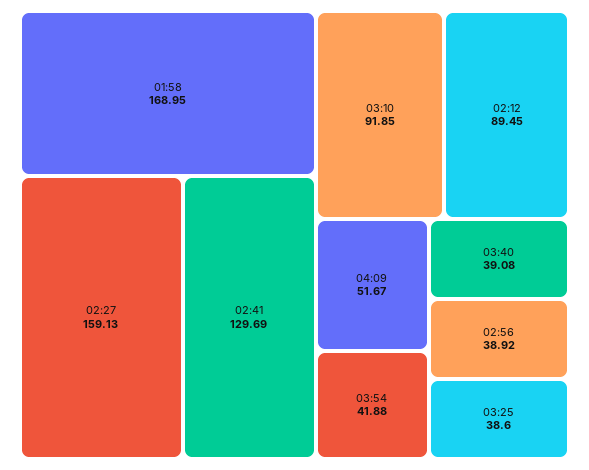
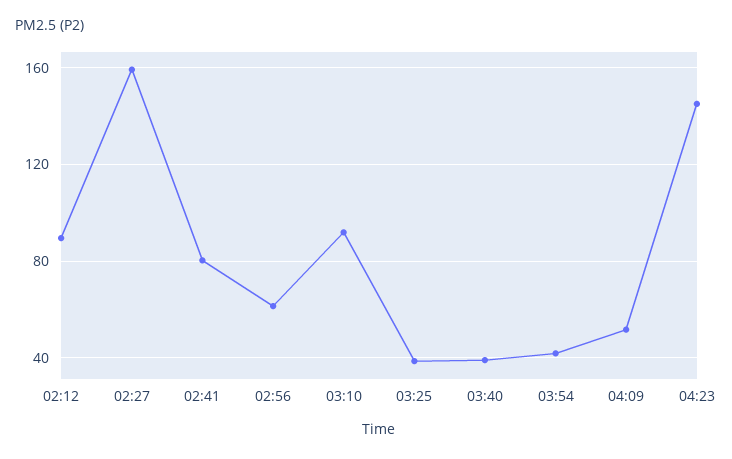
01:58: 168.95 -> none
02:41: 129.69 -> 80
02:56: 38.92 -> 60
04:23: none -> 145

